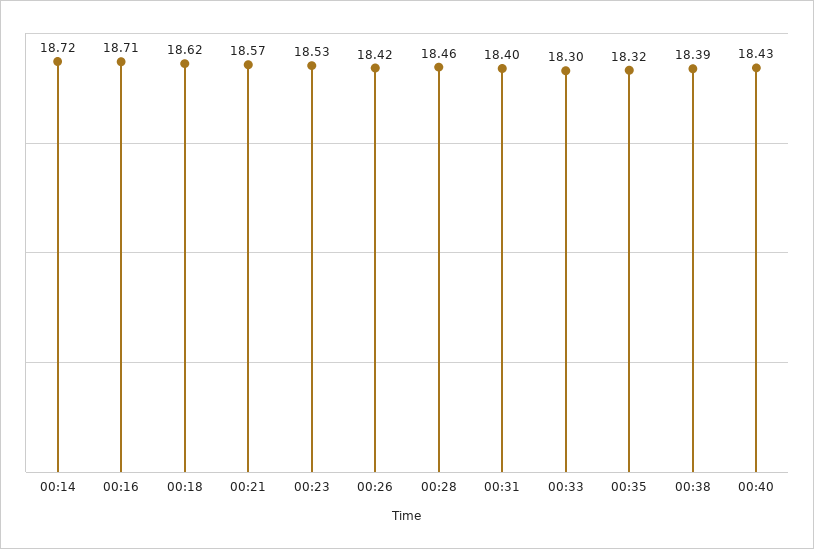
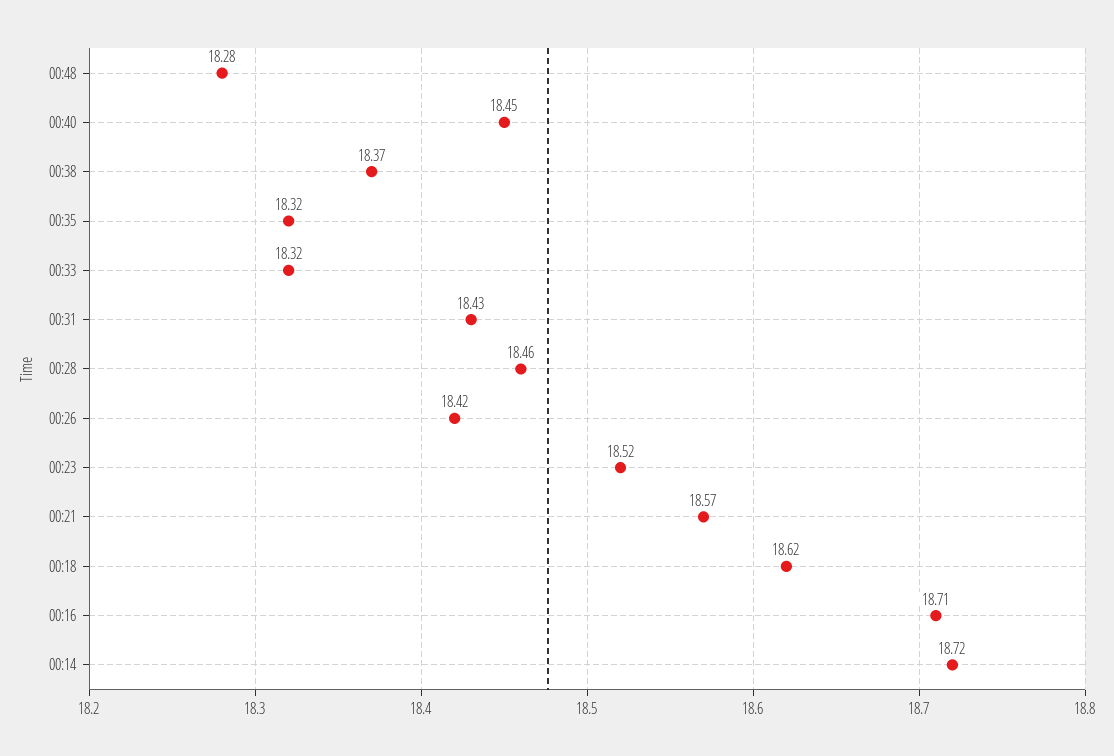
00:23: 18.53 -> 18.52
00:31: 18.4 -> 18.43
00:33: 18.3 -> 18.32
00:38: 18.39 -> 18.37
00:40: 18.43 -> 18.45
00:48: none -> 18.28

